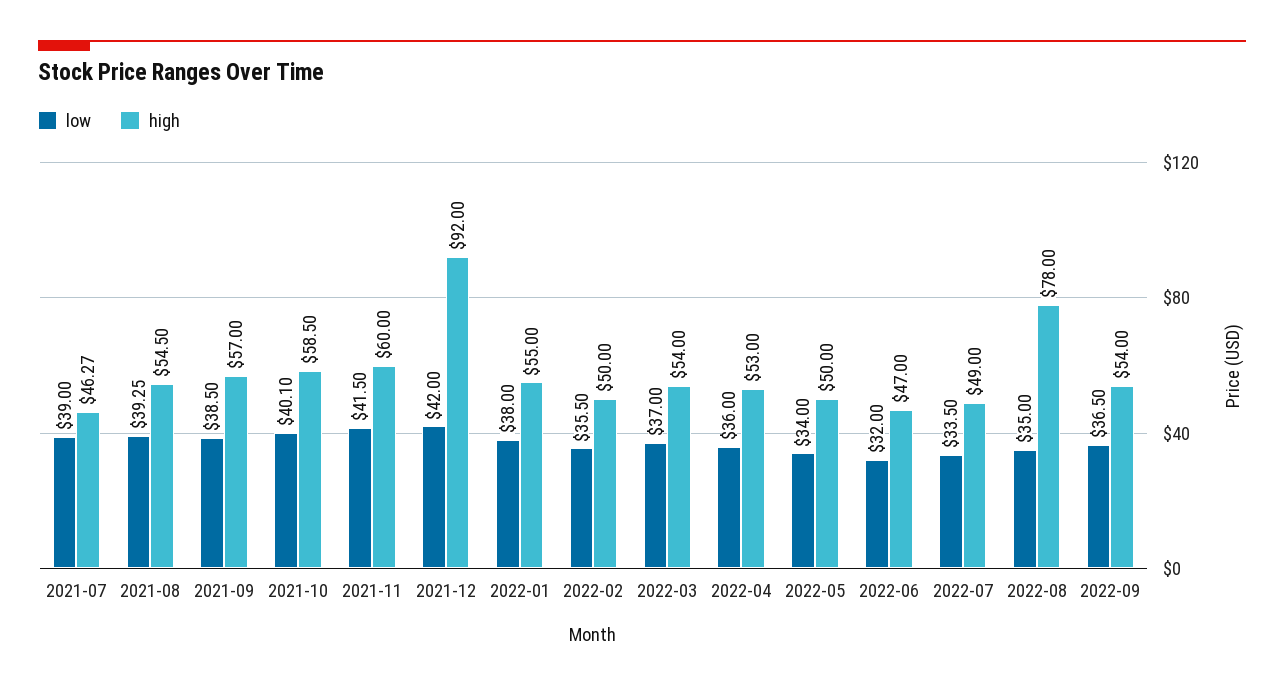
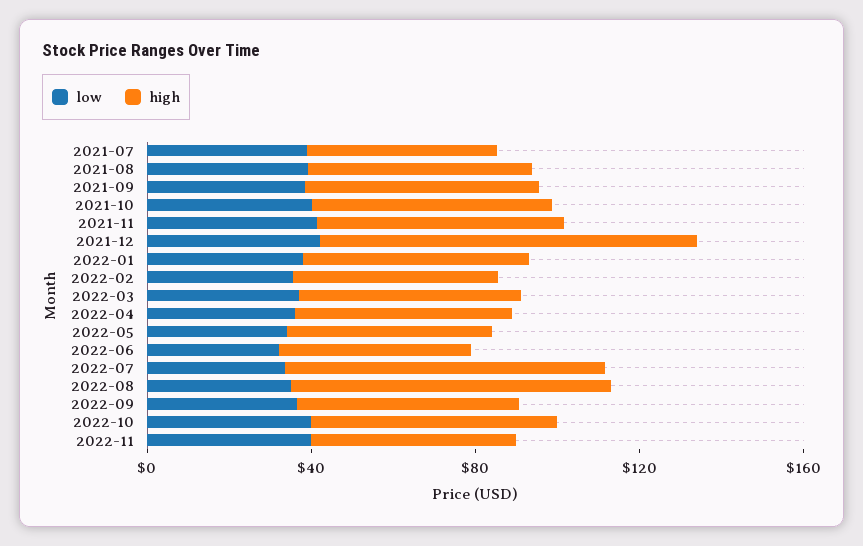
high, 2022-07: 49 -> 80
low, 2022-10: none -> 40
high, 2022-10: none -> 60
low, 2022-11: none -> 40
high, 2022-11: none -> 50

